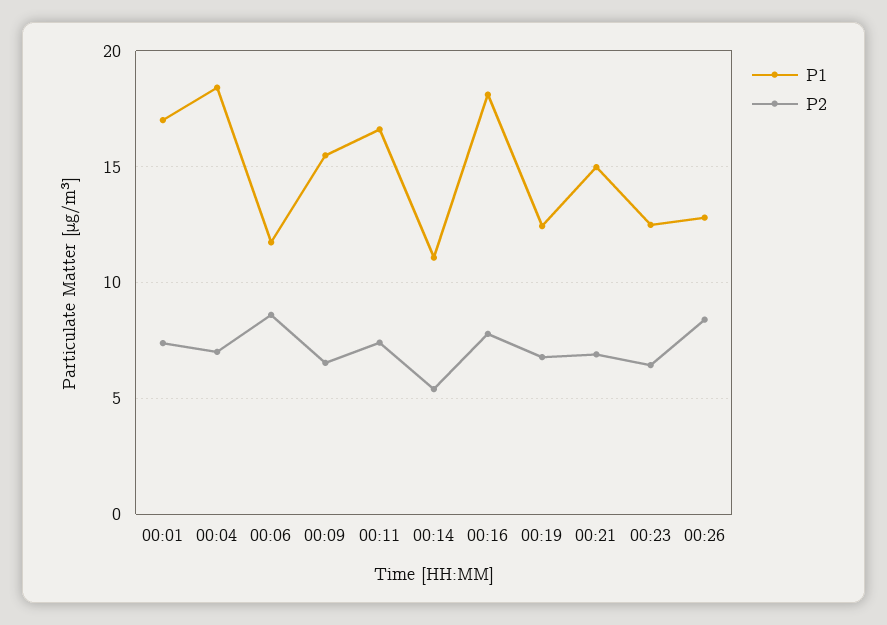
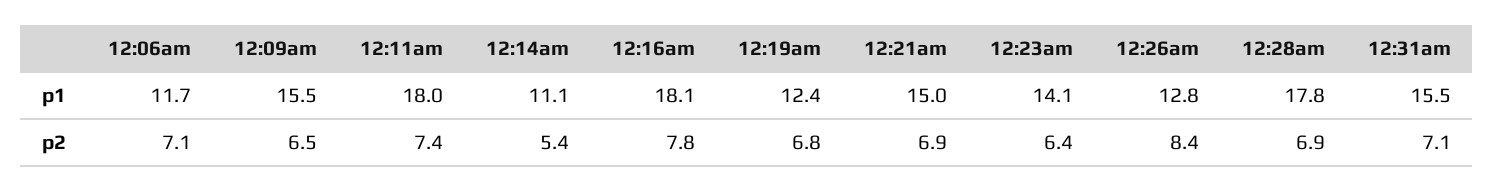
P1, 00:01: 17 -> none
P2, 00:01: 7.5 -> none
P1, 00:04: 18.5 -> none
P2, 00:04: 7 -> none
P2, 00:06: 8.5 -> 7.1
P1, 00:11: 16.5 -> 18
P1, 00:23: 12.5 -> 14.1
P1, 12:28am: none -> 17.8
P1, 12:31am: none -> 15.5
P2, 12:28am: none -> 6.9
P2, 12:31am: none -> 7.1

